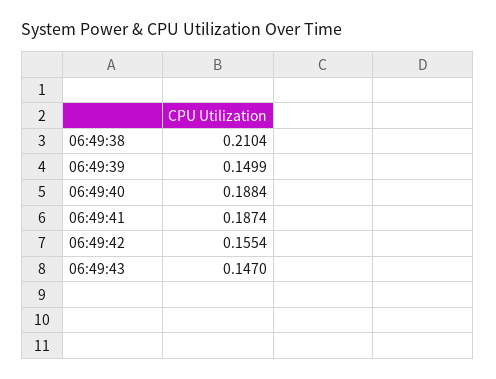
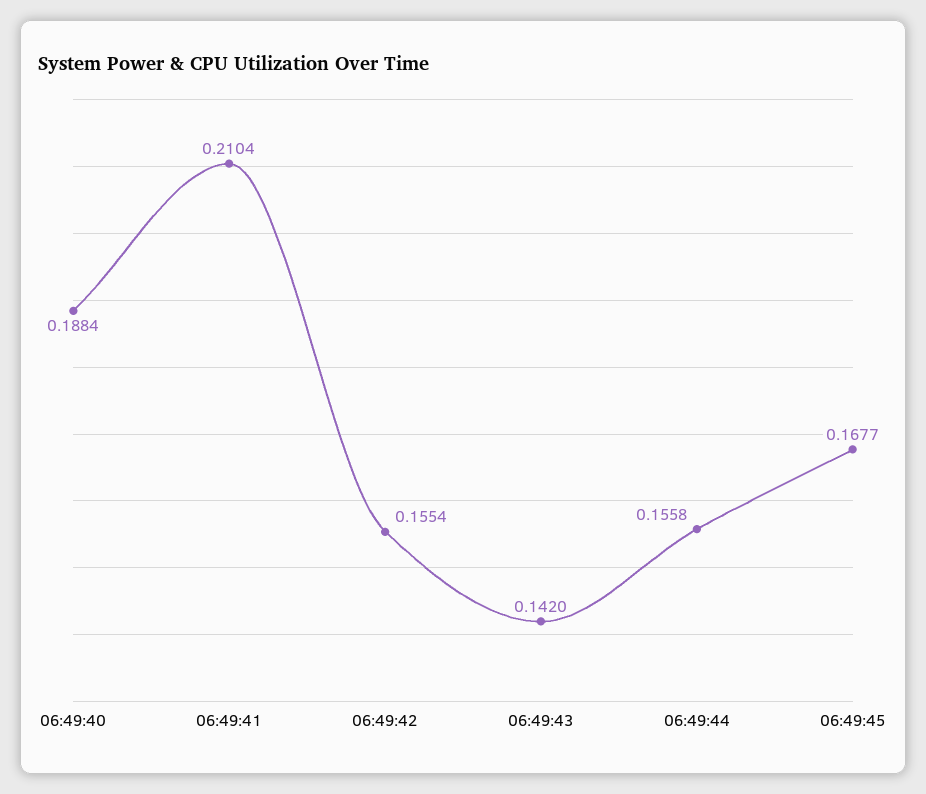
06:49:38: 0.2104 -> none
06:49:39: 0.1499 -> none
06:49:41: 0.1874 -> 0.2104
06:49:43: 0.147 -> 0.142
06:49:44: none -> 0.1558
06:49:45: none -> 0.1677

